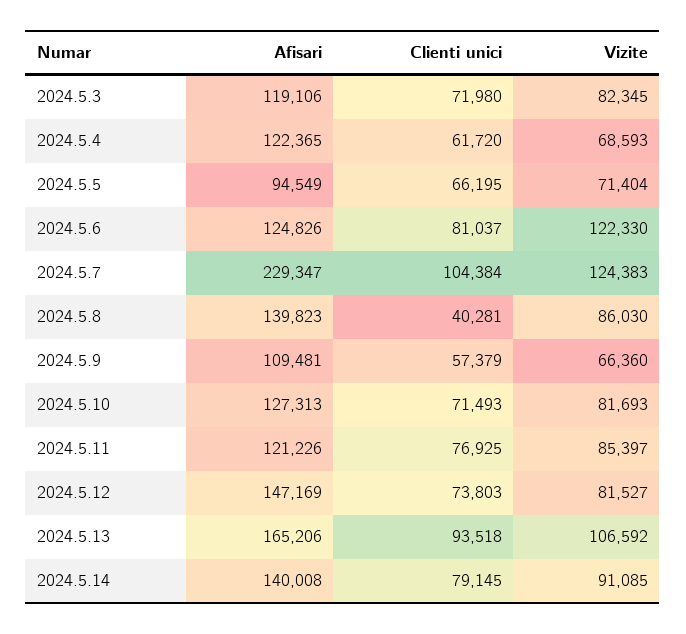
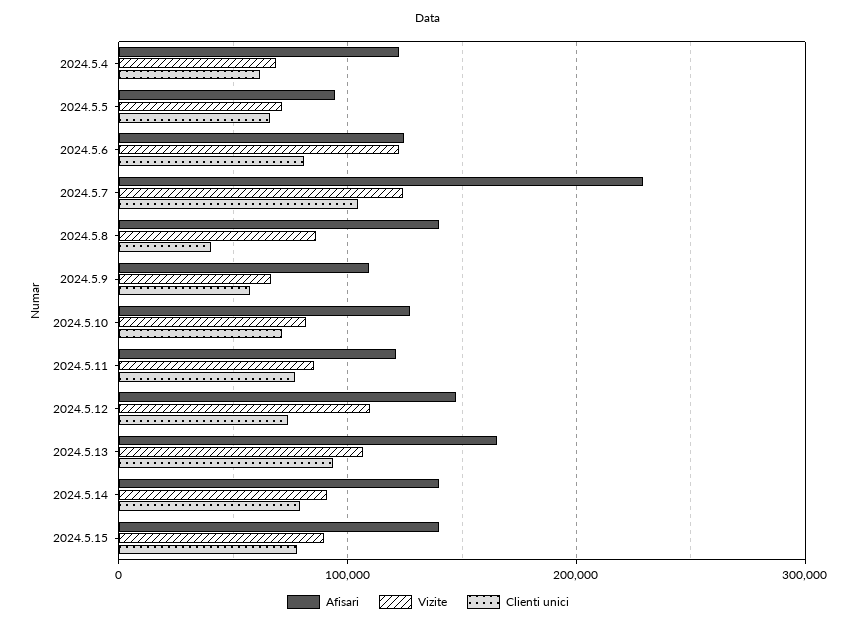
Afisari, 2024.5.3: 119106 -> none
Clienti unici, 2024.5.3: 71980 -> none
Vizite, 2024.5.3: 82345 -> none
Vizite, 2024.5.12: 81527 -> 110000
Afisari, 2024.5.15: none -> 140000
Vizite, 2024.5.15: none -> 90000
Clienti unici, 2024.5.15: none -> 80000

